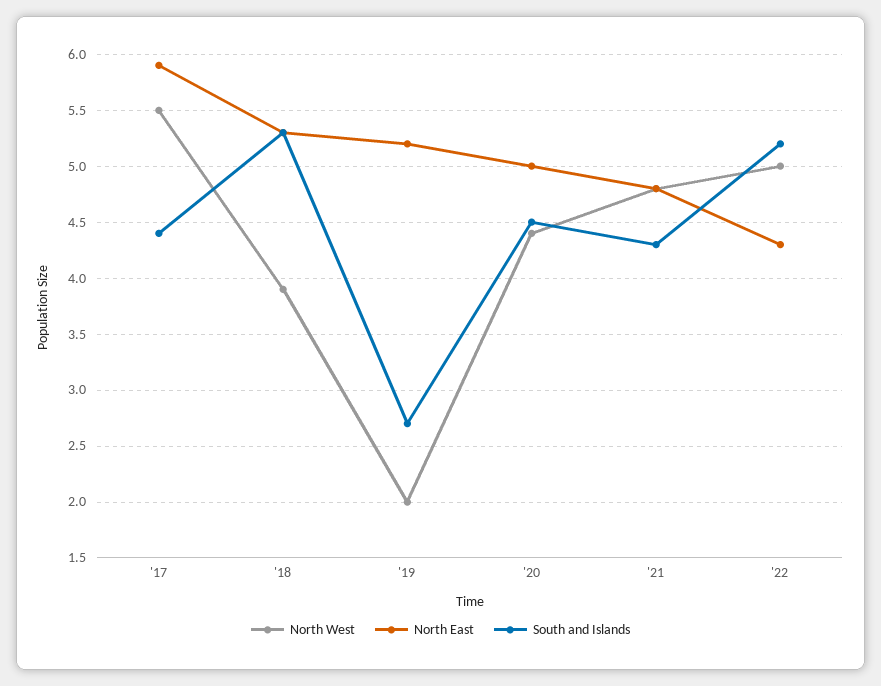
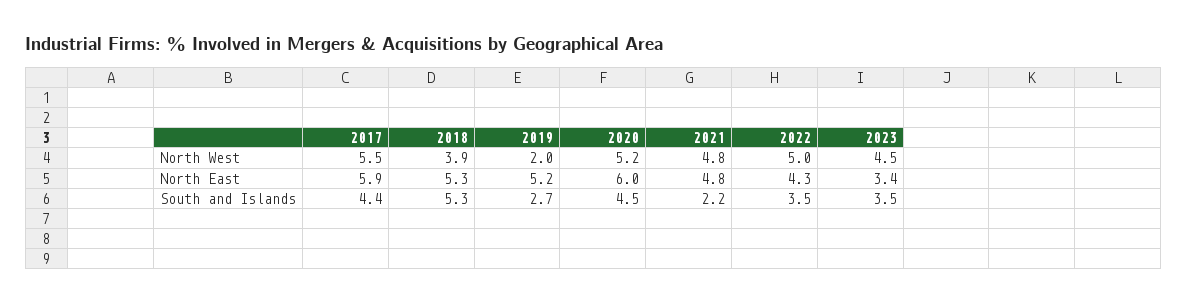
North West, '20: 4.4 -> 5.2
North East, '20: 5 -> 6
South and Islands, '21: 4.3 -> 2.2
South and Islands, '22: 5.2 -> 3.5
North West, 2023: none -> 4.5
North East, 2023: none -> 3.4
South and Islands, 2023: none -> 3.5

